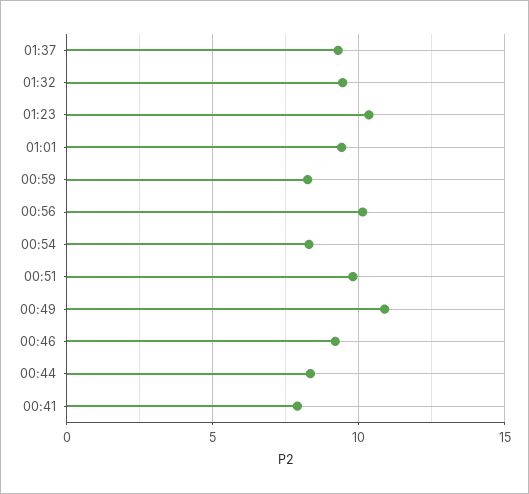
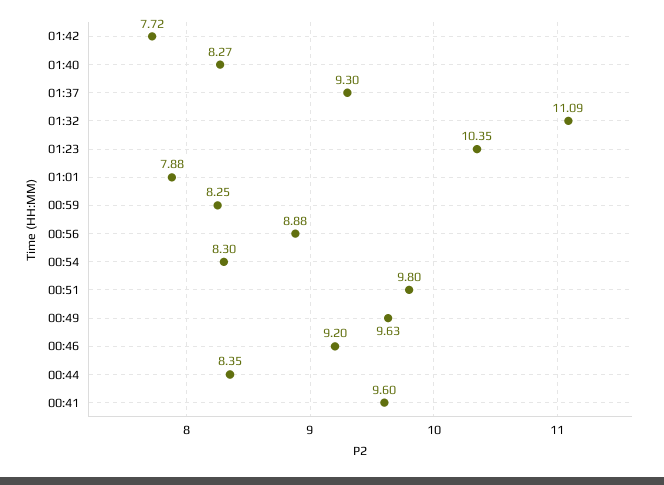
01:32: 9.5 -> 11.09
01:01: 9.5 -> 7.88
00:56: 10 -> 8.88
00:49: 11 -> 9.63
00:41: 8 -> 9.6
01:42: none -> 7.72
01:40: none -> 8.27

